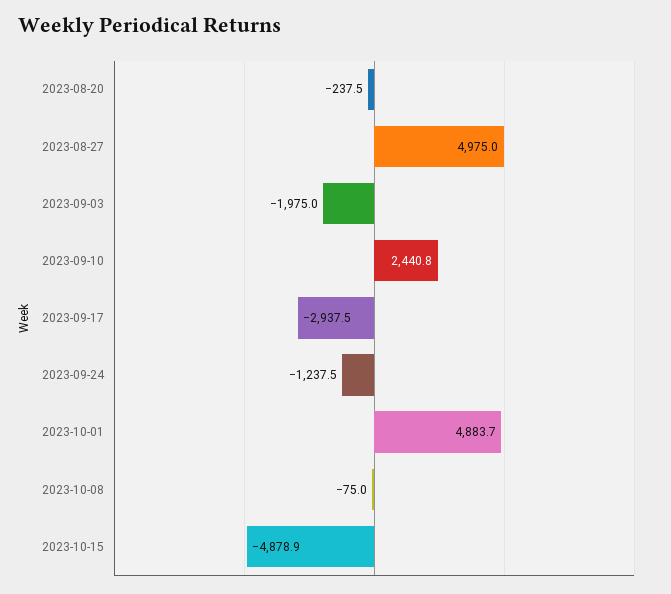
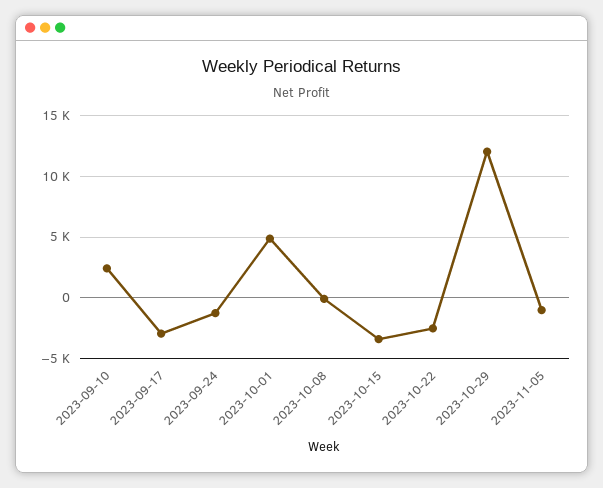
2023-08-20: -237.5 -> none
2023-08-27: 4975 -> none
2023-09-03: -1975 -> none
2023-10-15: -4878.9 -> -3500
2023-10-22: none -> -2500
2023-10-29: none -> 12000
2023-11-05: none -> -1000

